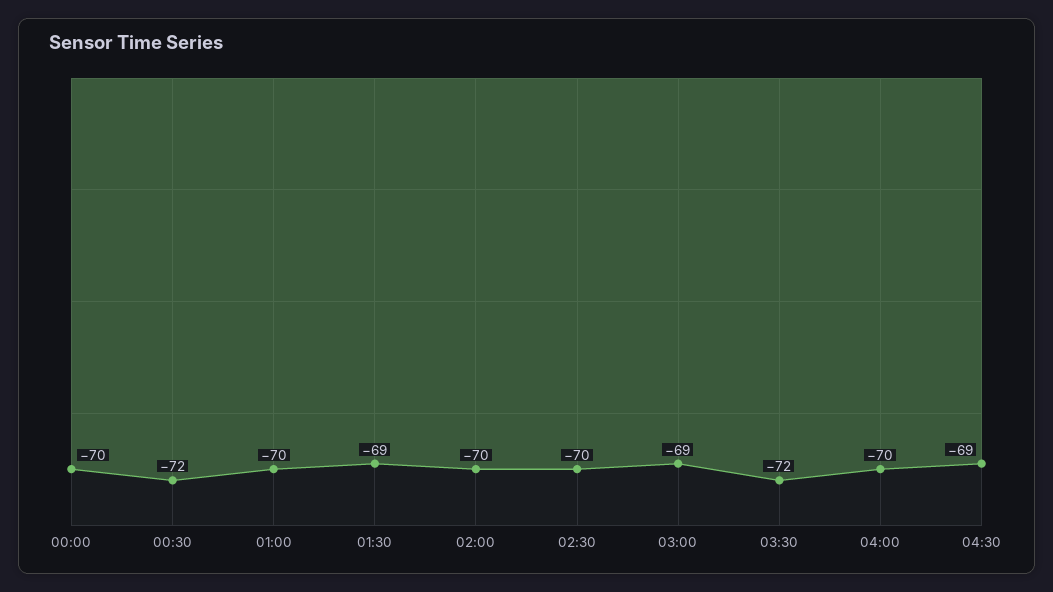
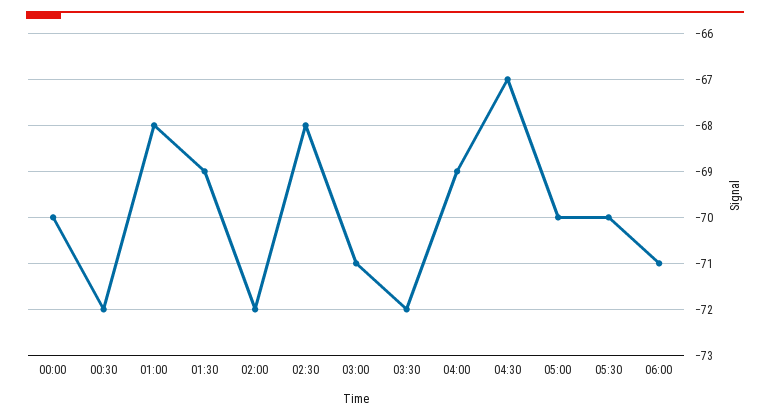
01:00: -70 -> -68
02:00: -70 -> -72
02:30: -70 -> -68
03:00: -69 -> -71
04:00: -70 -> -69
04:30: -69 -> -67
05:00: none -> -70
05:30: none -> -70
06:00: none -> -71

